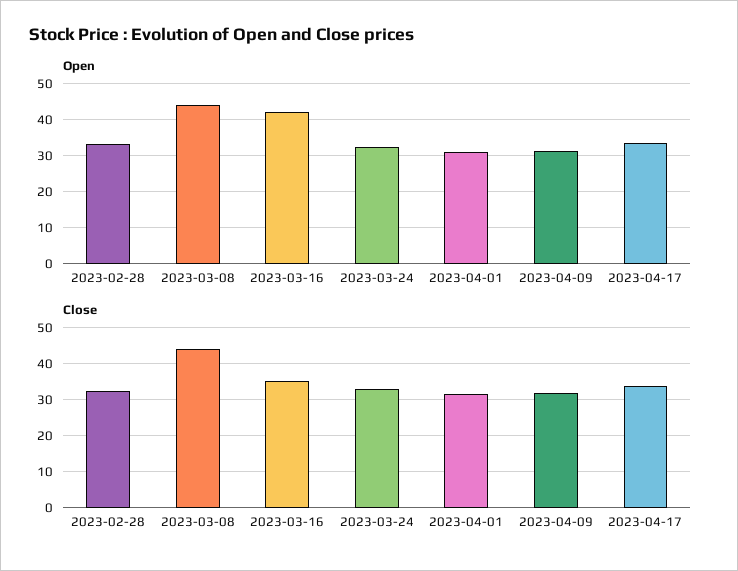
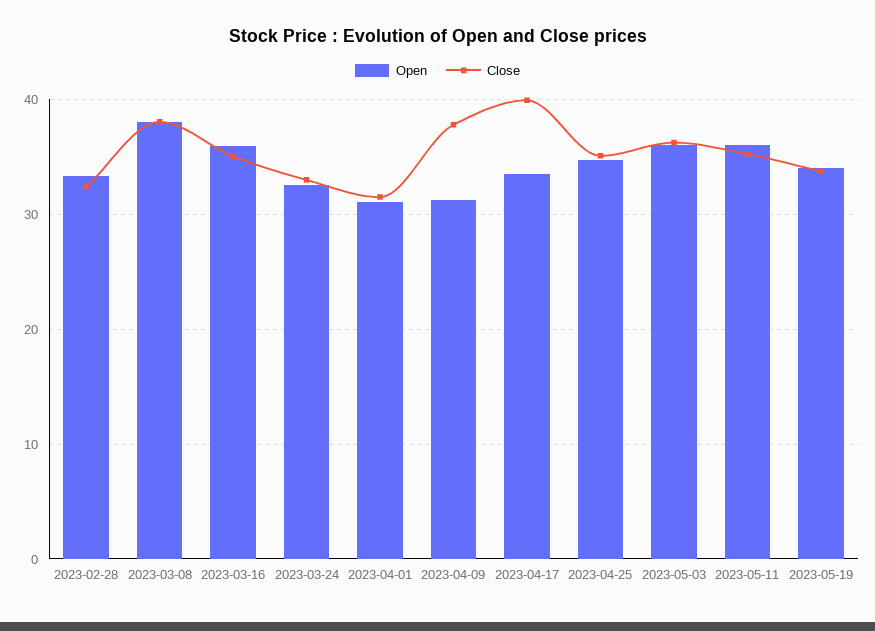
Open, 2023-03-08: 44 -> 38
Open, 2023-03-16: 42 -> 36
Close, 2023-03-08: 44 -> 38
Close, 2023-04-09: 32 -> 38
Close, 2023-04-17: 34 -> 40
Open, 2023-04-25: none -> 35
Close, 2023-04-25: none -> 35
Open, 2023-05-03: none -> 36
Close, 2023-05-03: none -> 36
Open, 2023-05-11: none -> 36
Close, 2023-05-11: none -> 35
Open, 2023-05-19: none -> 34
Close, 2023-05-19: none -> 34

